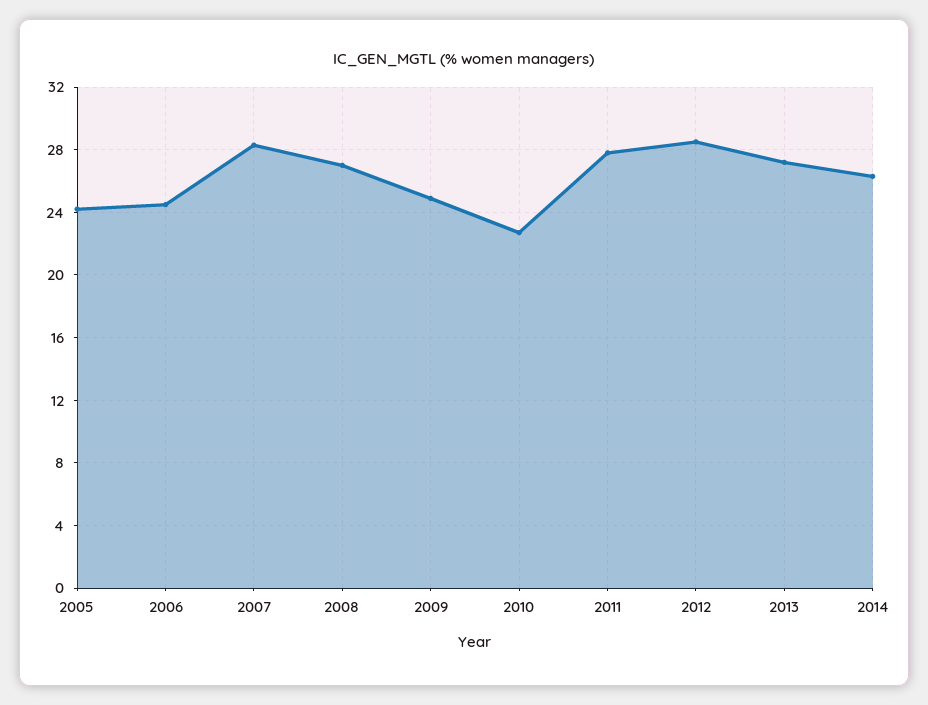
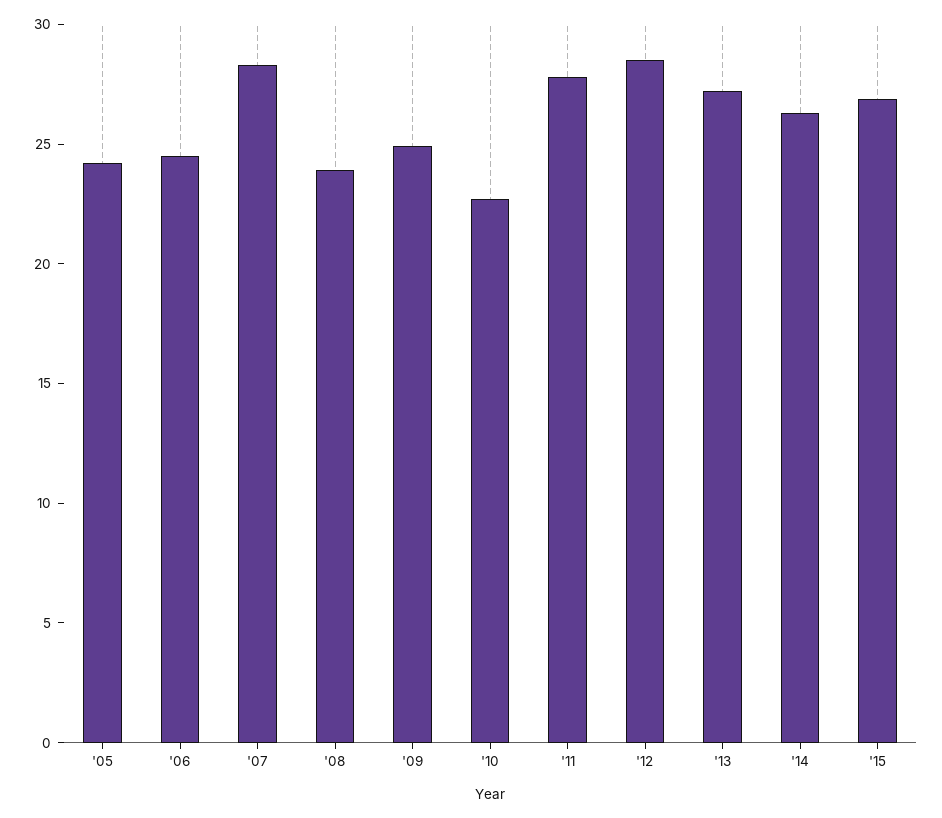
2008: 27 -> 24
'15: none -> 27

